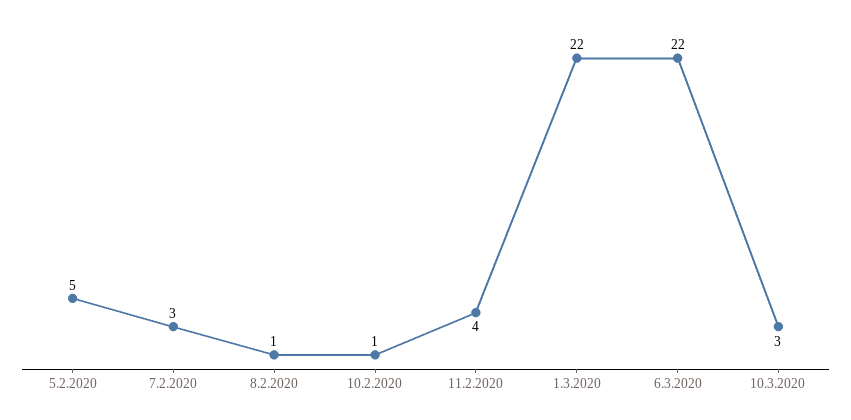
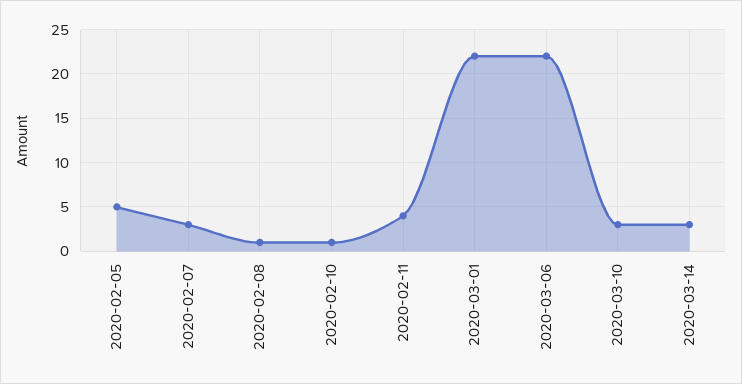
2020-03-14: none -> 3

